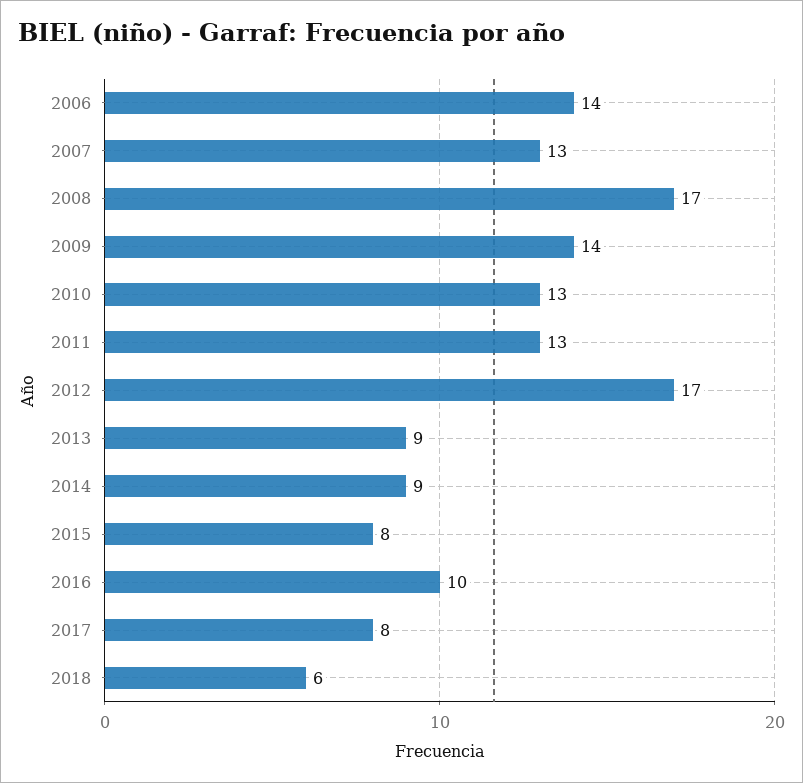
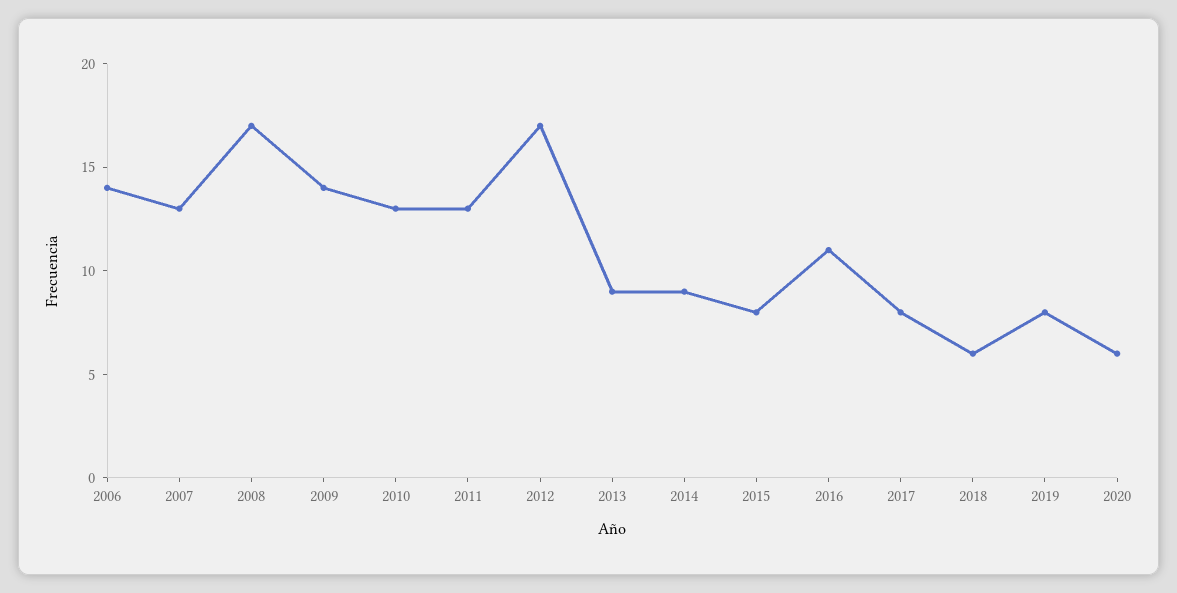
2016: 10 -> 11
2019: none -> 8
2020: none -> 6

